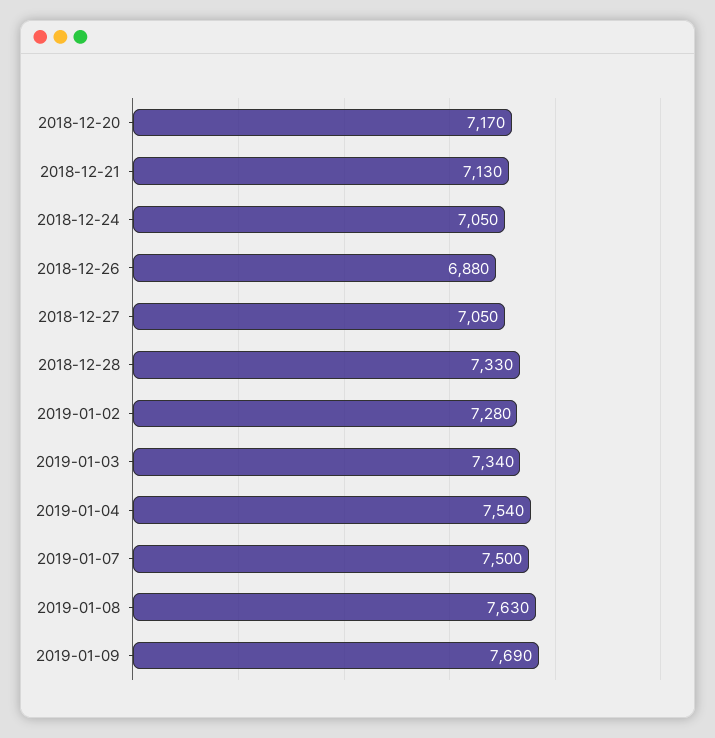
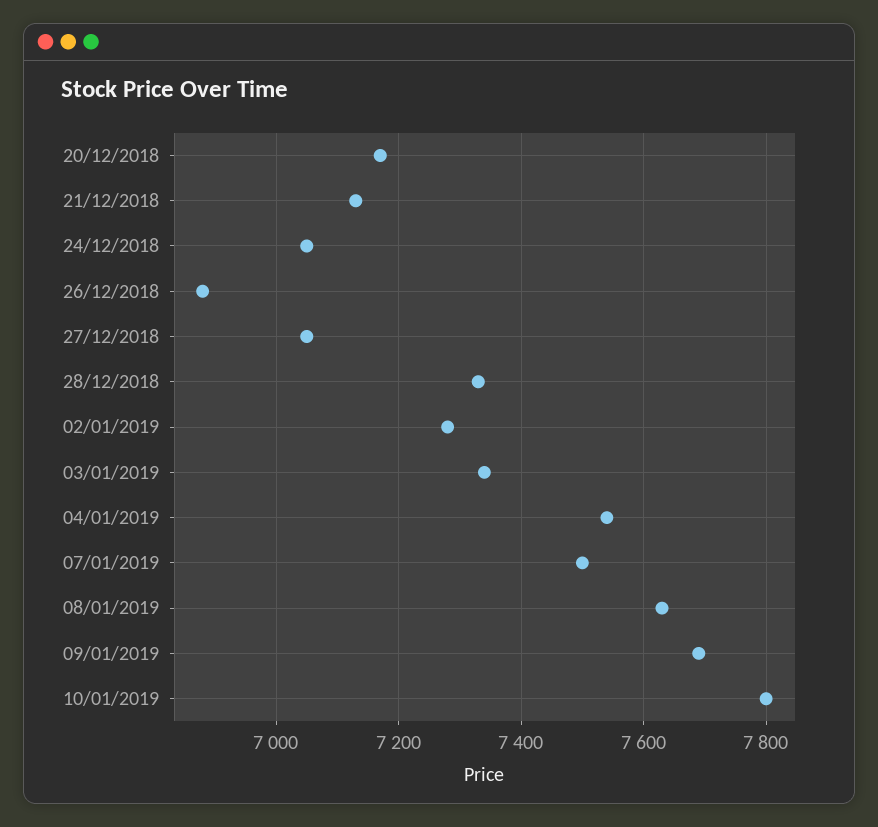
10/01/2019: none -> 7800

